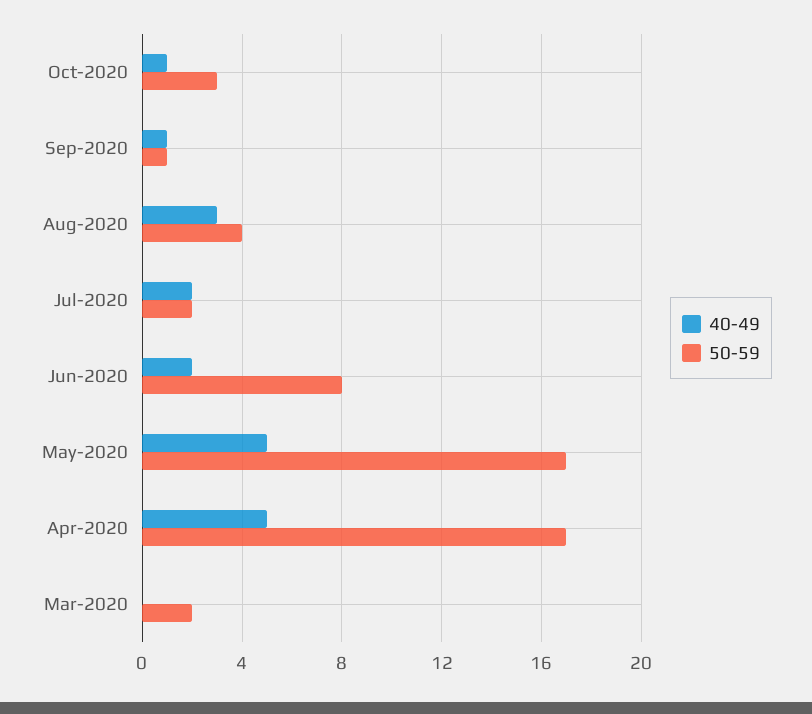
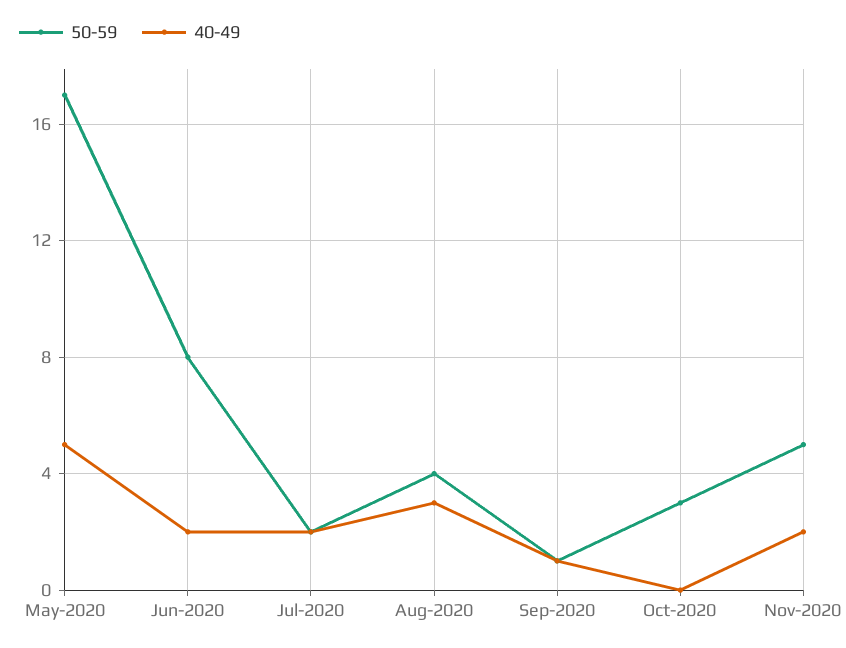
40-49, Oct-2020: 1 -> 0
40-49, Apr-2020: 5 -> none
50-59, Apr-2020: 17 -> none
40-49, Mar-2020: 0 -> none
50-59, Mar-2020: 2 -> none
50-59, Nov-2020: none -> 5
40-49, Nov-2020: none -> 2

